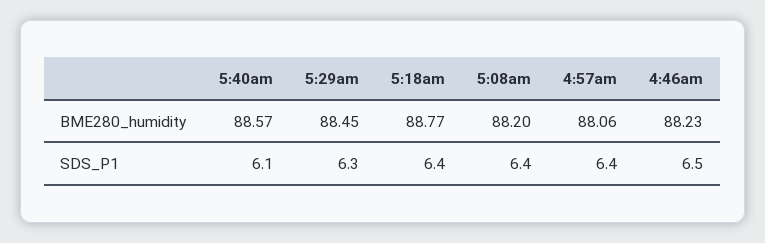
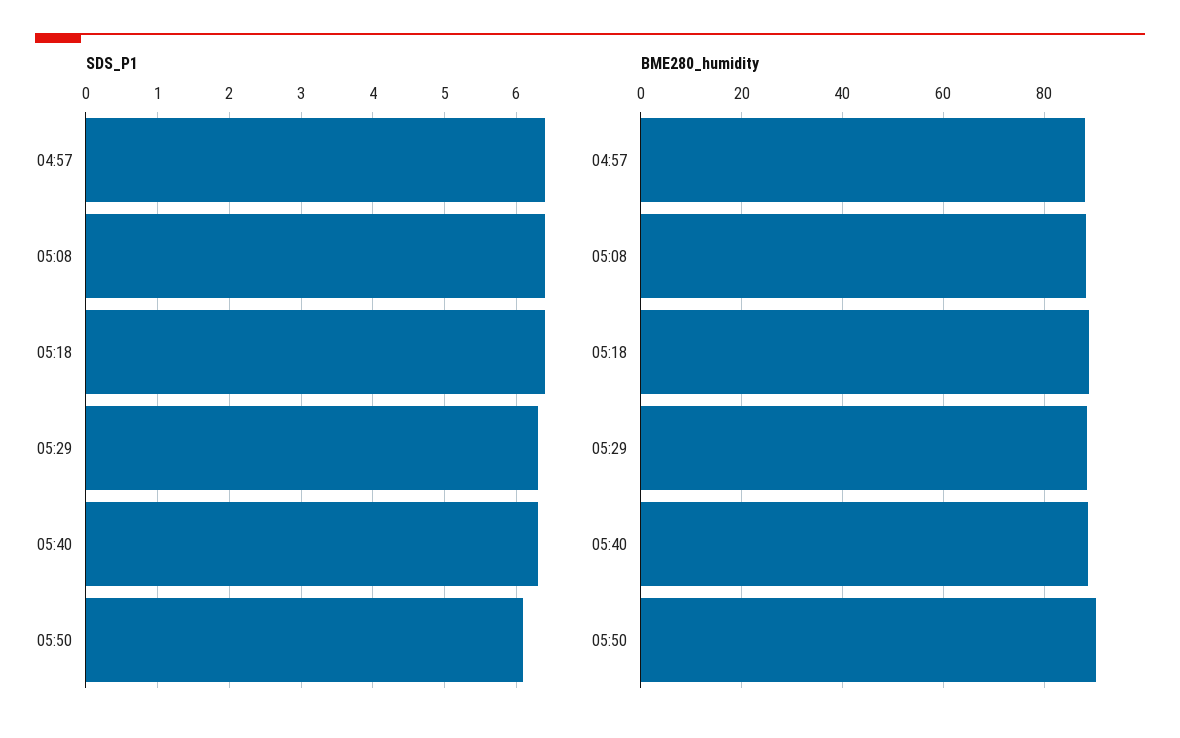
BME280_humidity, 4:46am: 88.23 -> none
SDS_P1, 5:40am: 6.1 -> 6.3
SDS_P1, 4:46am: 6.5 -> none
SDS_P1, 05:50: none -> 6.1
BME280_humidity, 05:50: none -> 90

